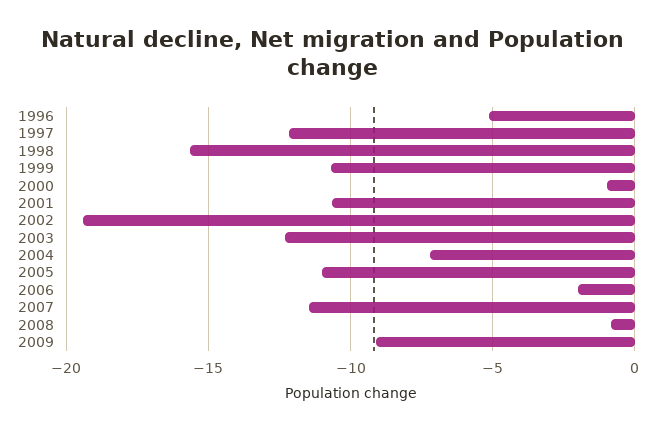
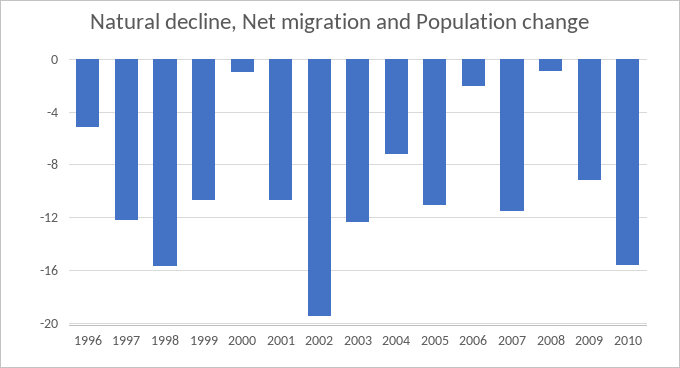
2010: none -> -15.5

